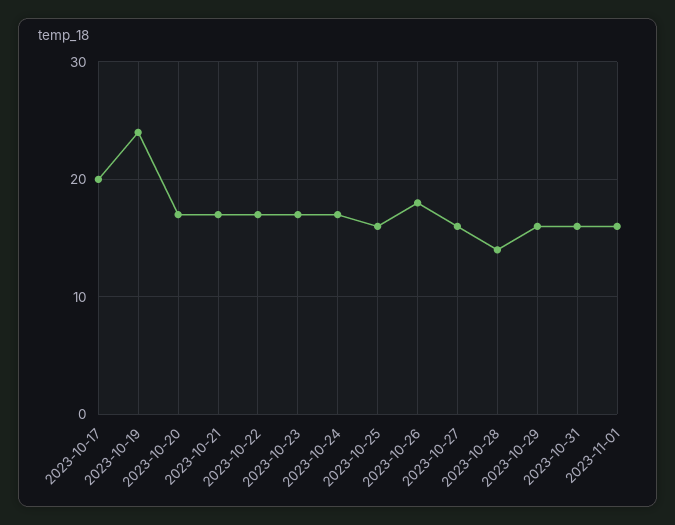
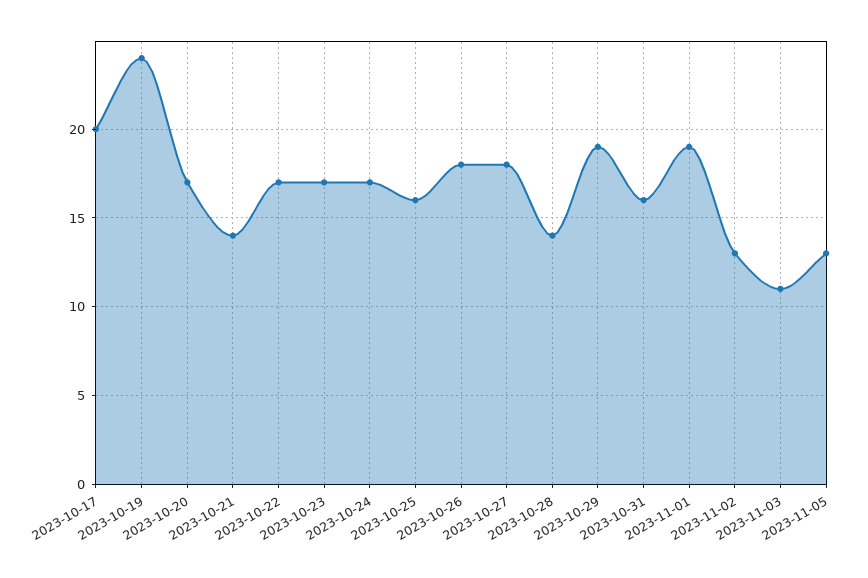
2023-10-21: 17 -> 14
2023-10-27: 16 -> 18
2023-10-29: 16 -> 19
2023-11-01: 16 -> 19
2023-11-02: none -> 13
2023-11-03: none -> 11
2023-11-05: none -> 13

